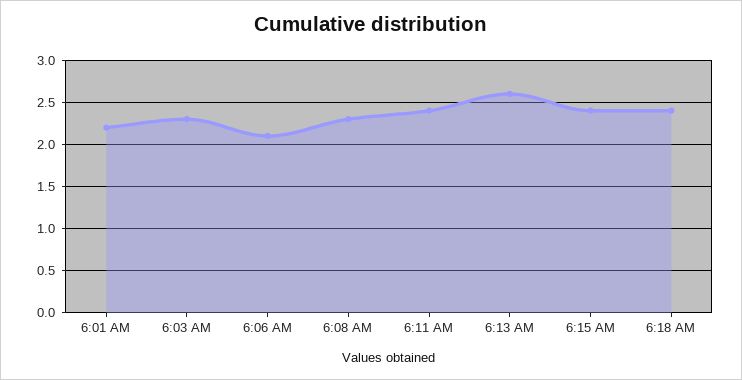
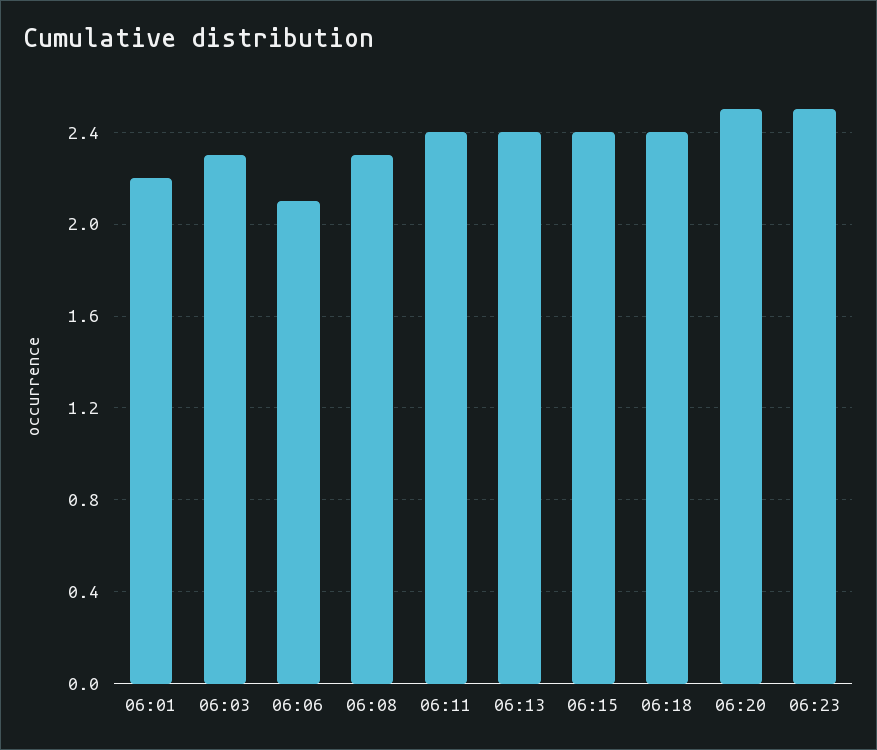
6:13 AM: 2.6 -> 2.4
06:20: none -> 2.5
06:23: none -> 2.5

